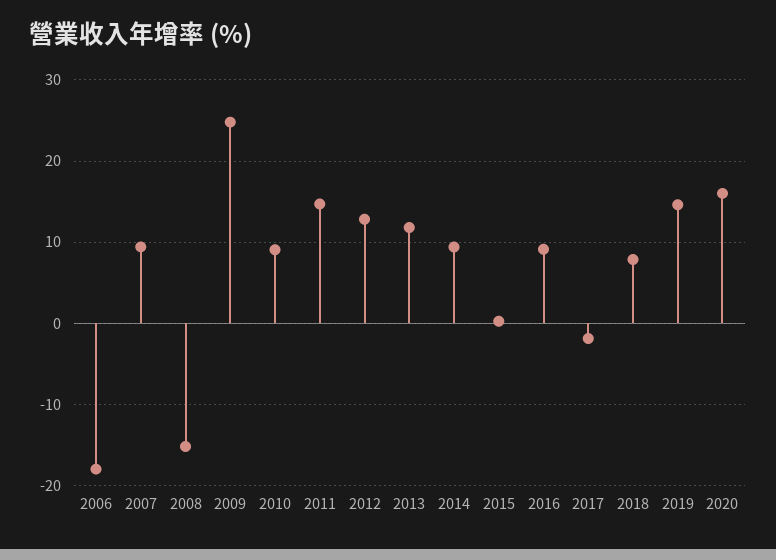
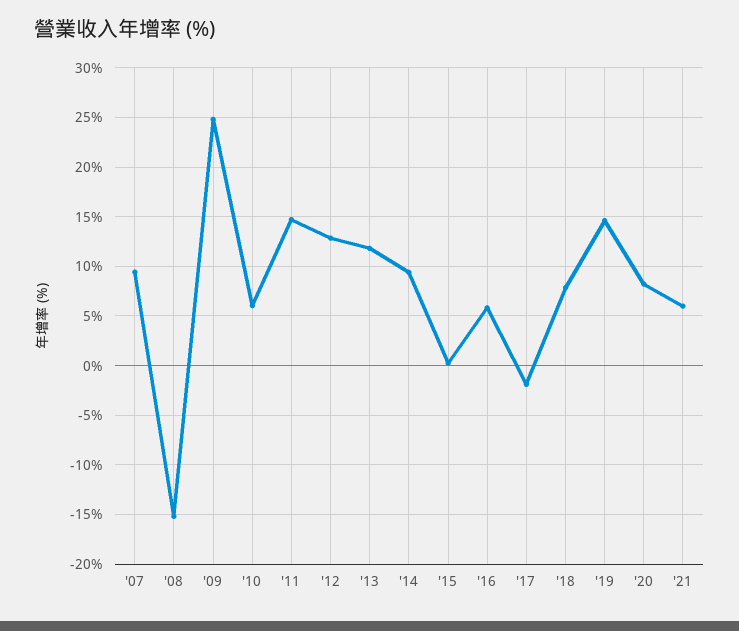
2006: -18 -> none
2010: 9 -> 6
2016: 9 -> 6
2020: 16 -> 8
'21: none -> 6

